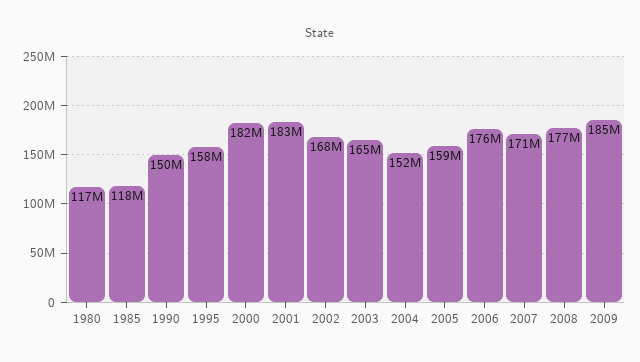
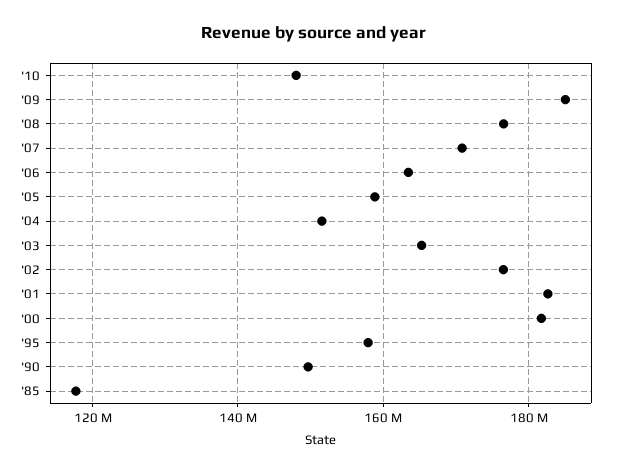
1980: 117000000 -> none
2002: 168000000 -> 176000000
2006: 176000000 -> 164000000
'10: none -> 148000000

